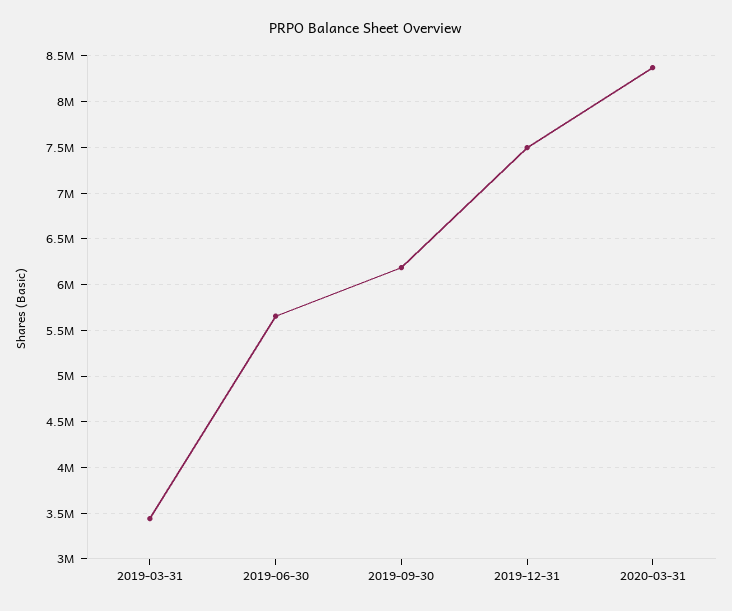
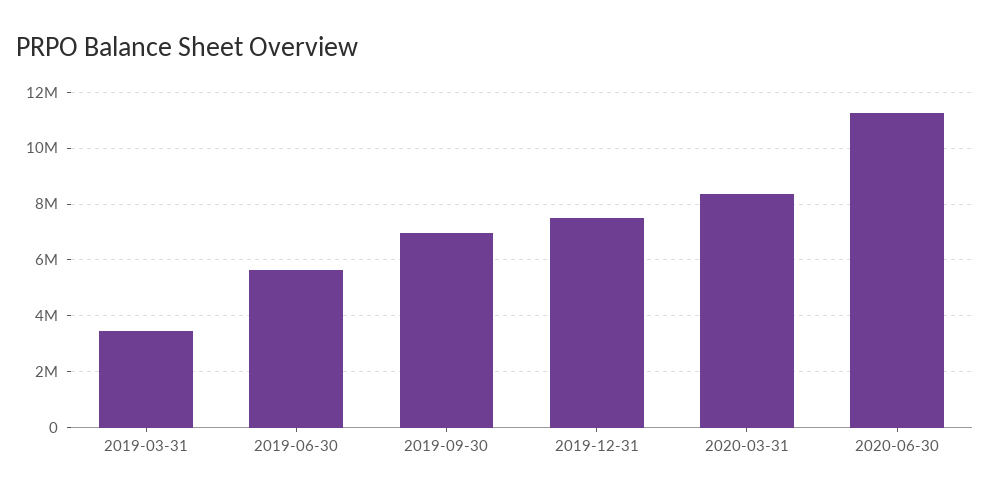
2019-09-30: 6200000 -> 7000000
2020-06-30: none -> 11250000

